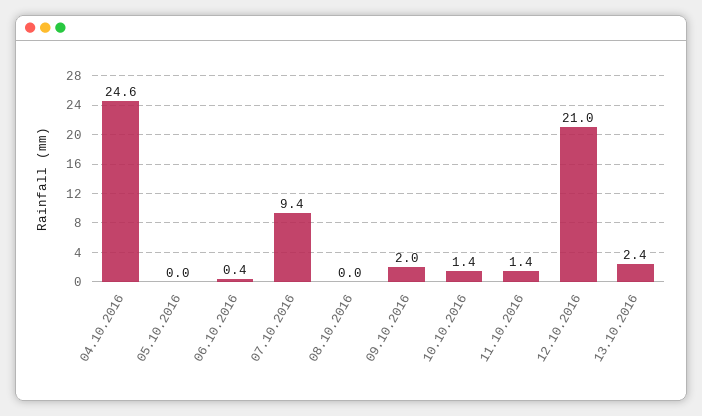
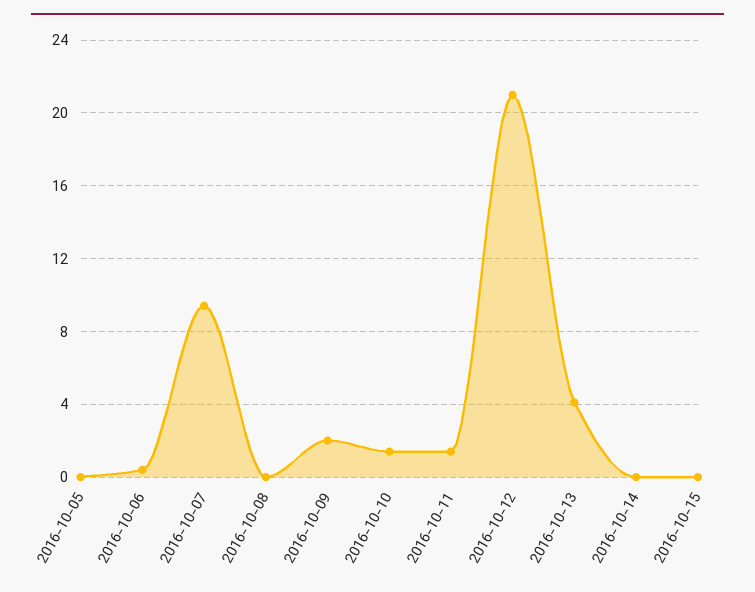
04.10.2016: 24.6 -> none
13.10.2016: 2.4 -> 4
2016-10-14: none -> 0
2016-10-15: none -> 0

